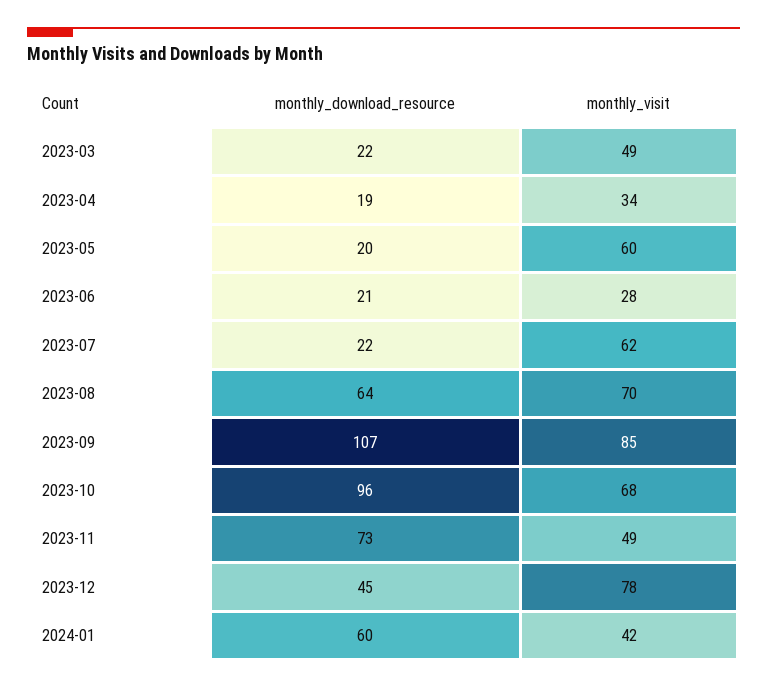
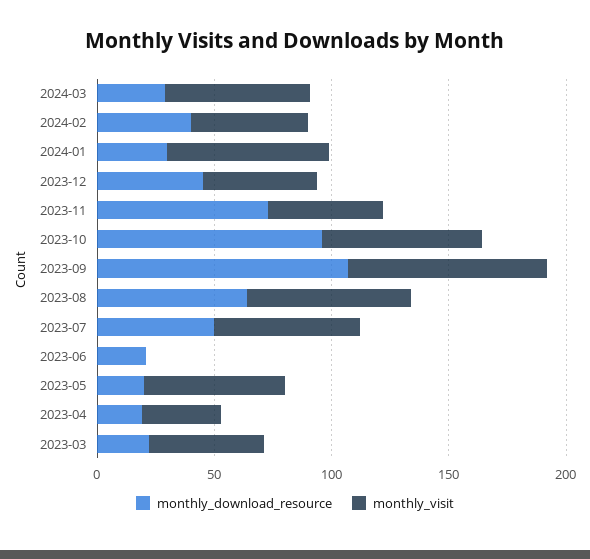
monthly_visit, 2023-06: 28 -> 0
monthly_download_resource, 2023-07: 22 -> 50
monthly_visit, 2023-12: 78 -> 50
monthly_download_resource, 2024-01: 60 -> 30
monthly_visit, 2024-01: 42 -> 70
monthly_download_resource, 2024-03: none -> 30
monthly_visit, 2024-03: none -> 60
monthly_download_resource, 2024-02: none -> 40
monthly_visit, 2024-02: none -> 50

